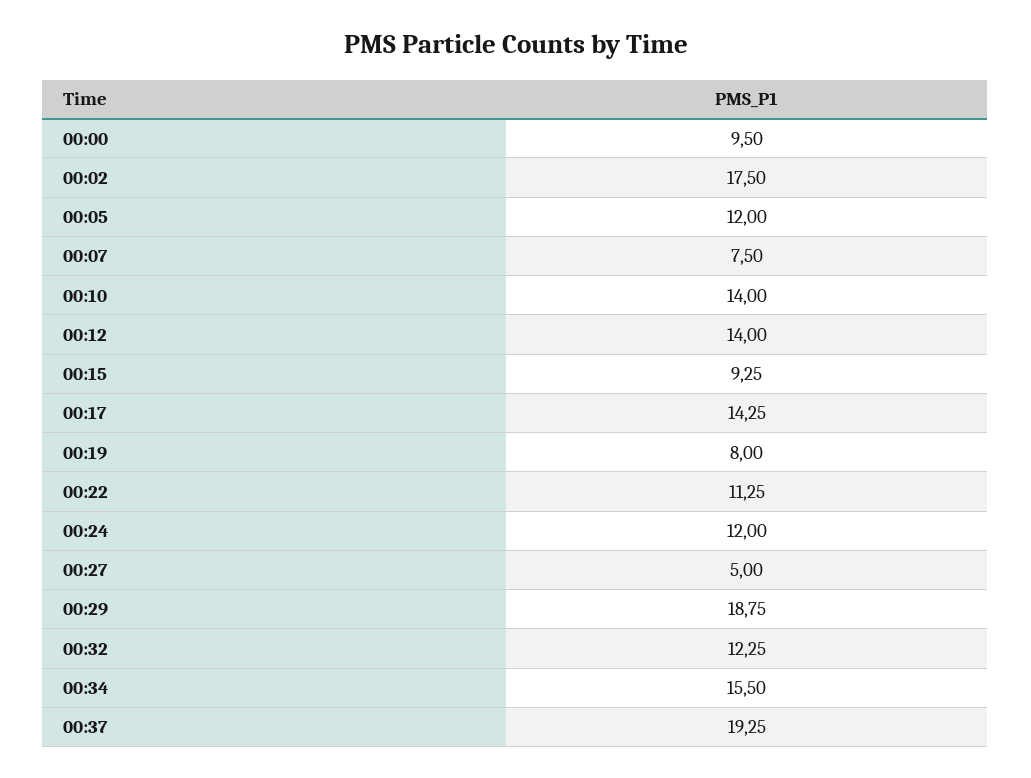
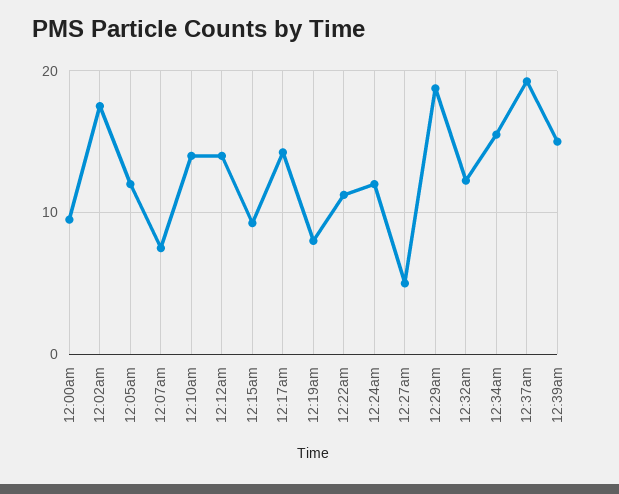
12:39am: none -> 15

